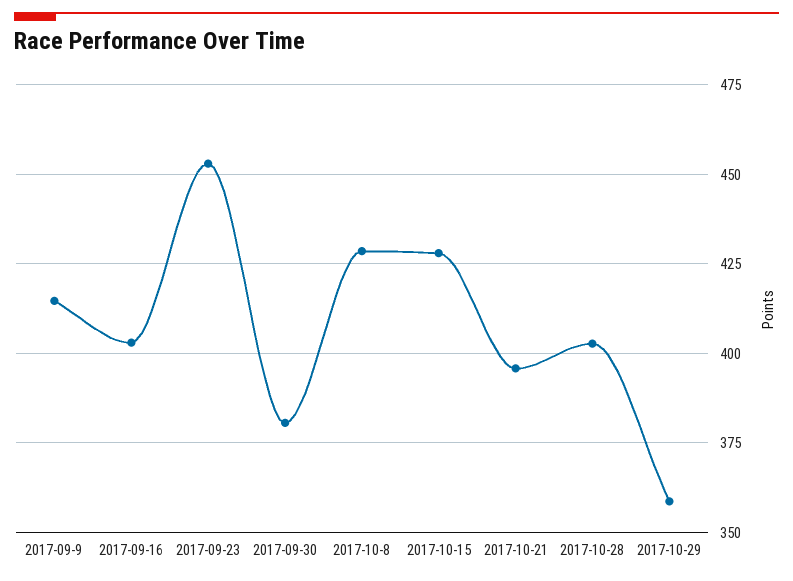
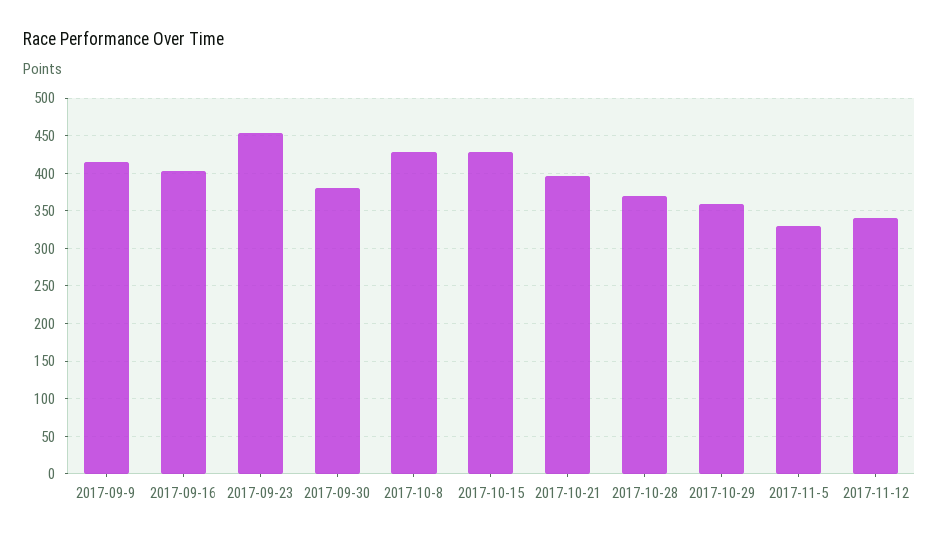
2017-10-28: 402.5 -> 370
2017-11-5: none -> 330
2017-11-12: none -> 340

